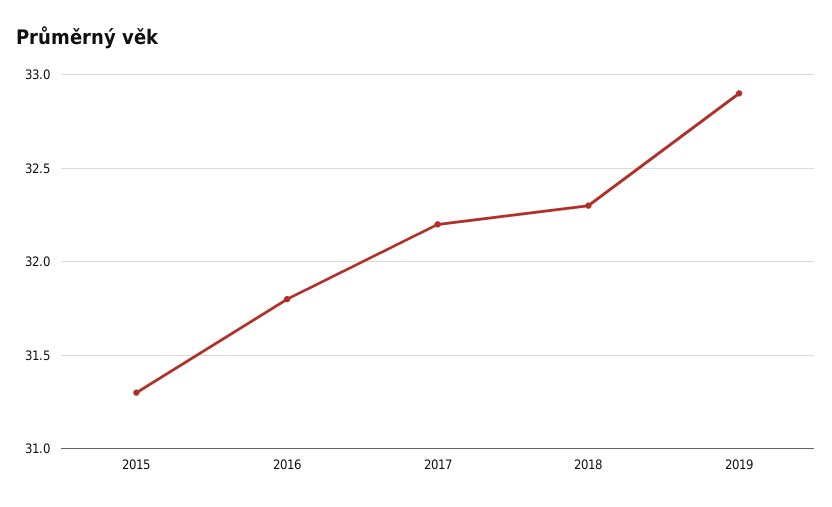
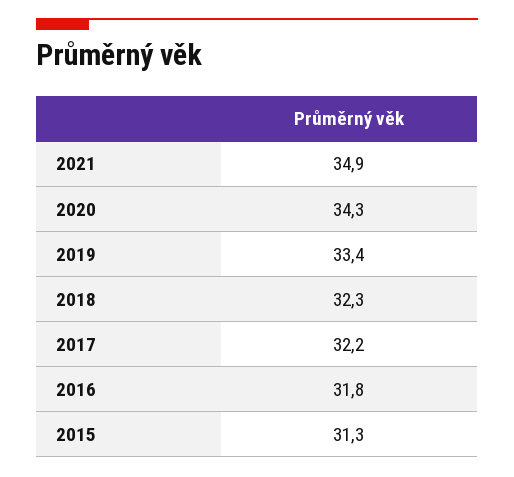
2019: 32.9 -> 33.4
2021: none -> 34.9
2020: none -> 34.3

